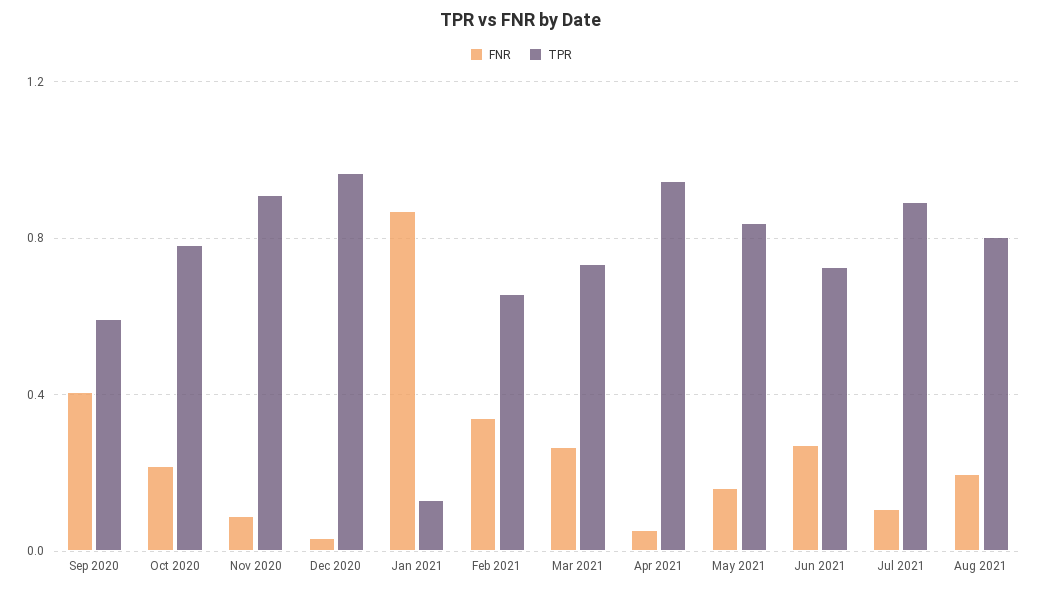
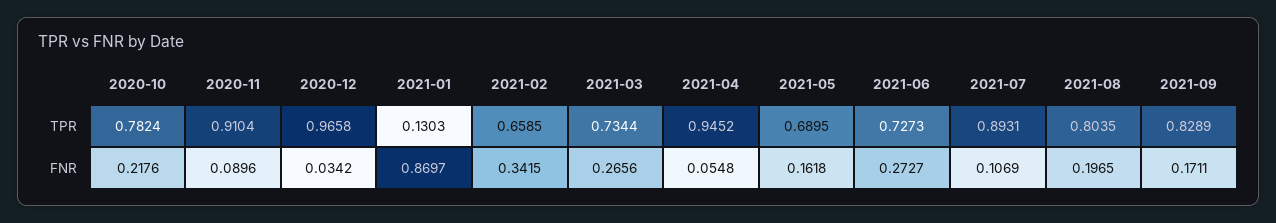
FNR, Sep 2020: 0.4 -> none
TPR, Sep 2020: 0.6 -> none
TPR, May 2021: 0.85 -> 0.6895
TPR, 2021-09: none -> 0.8289
FNR, 2021-09: none -> 0.1711

